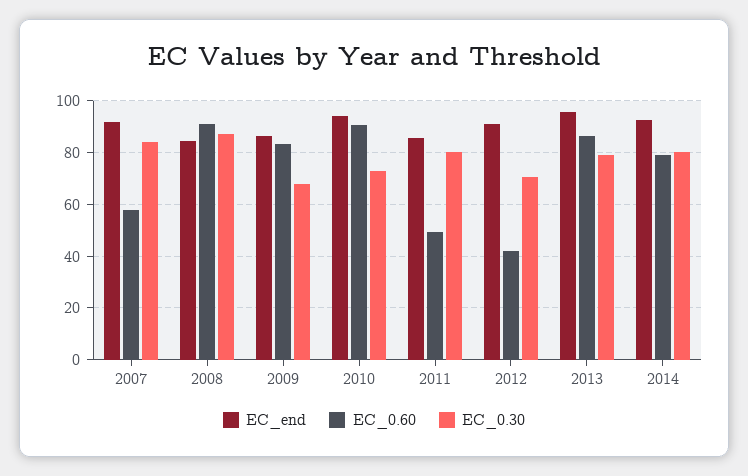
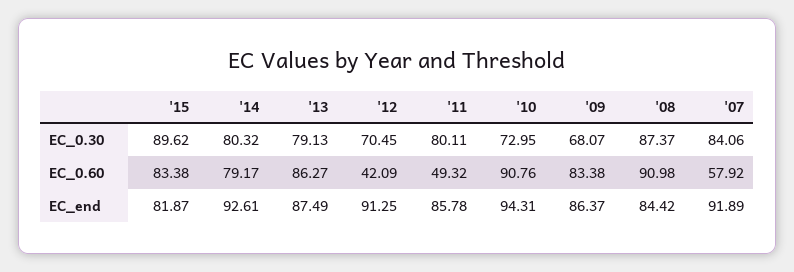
EC_end, 2013: 95 -> 87.49
EC_0.30, '15: none -> 89.62
EC_0.60, '15: none -> 83.38
EC_end, '15: none -> 81.87

